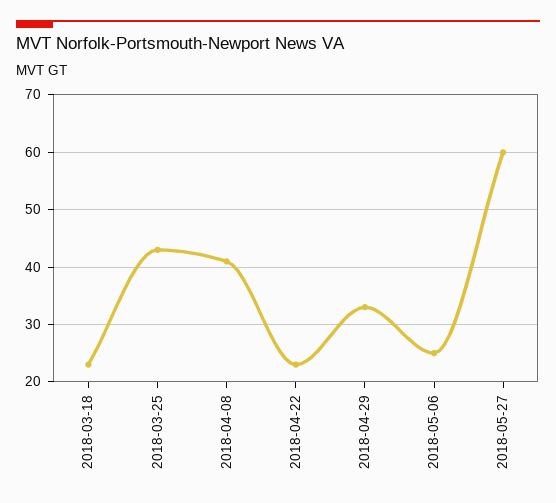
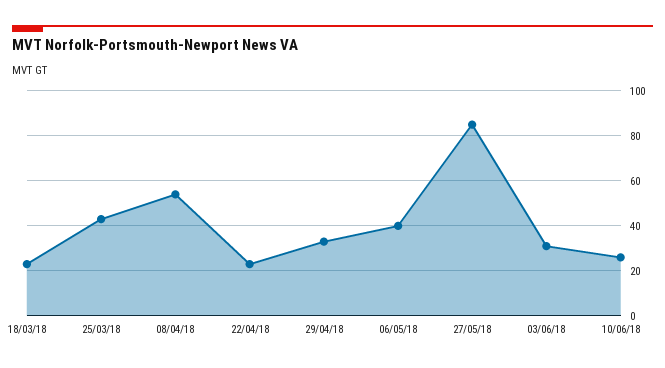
2018-04-08: 40 -> 55
2018-05-06: 25 -> 40
2018-05-27: 60 -> 85
03/06/18: none -> 30
10/06/18: none -> 25

